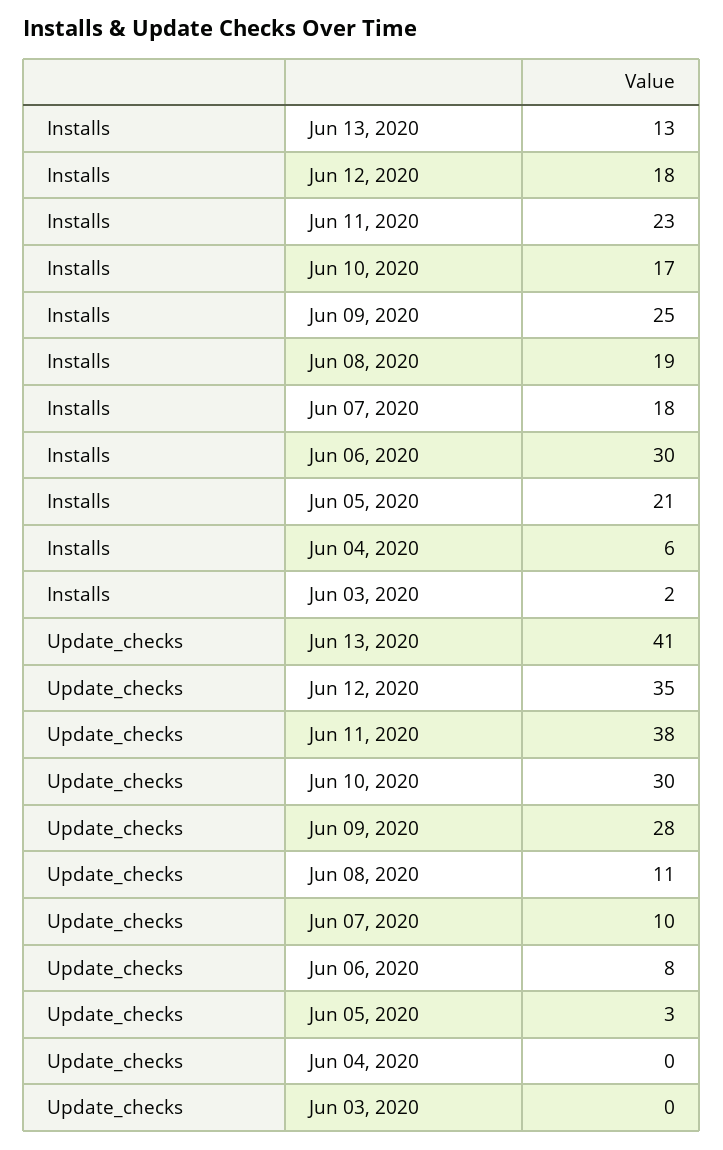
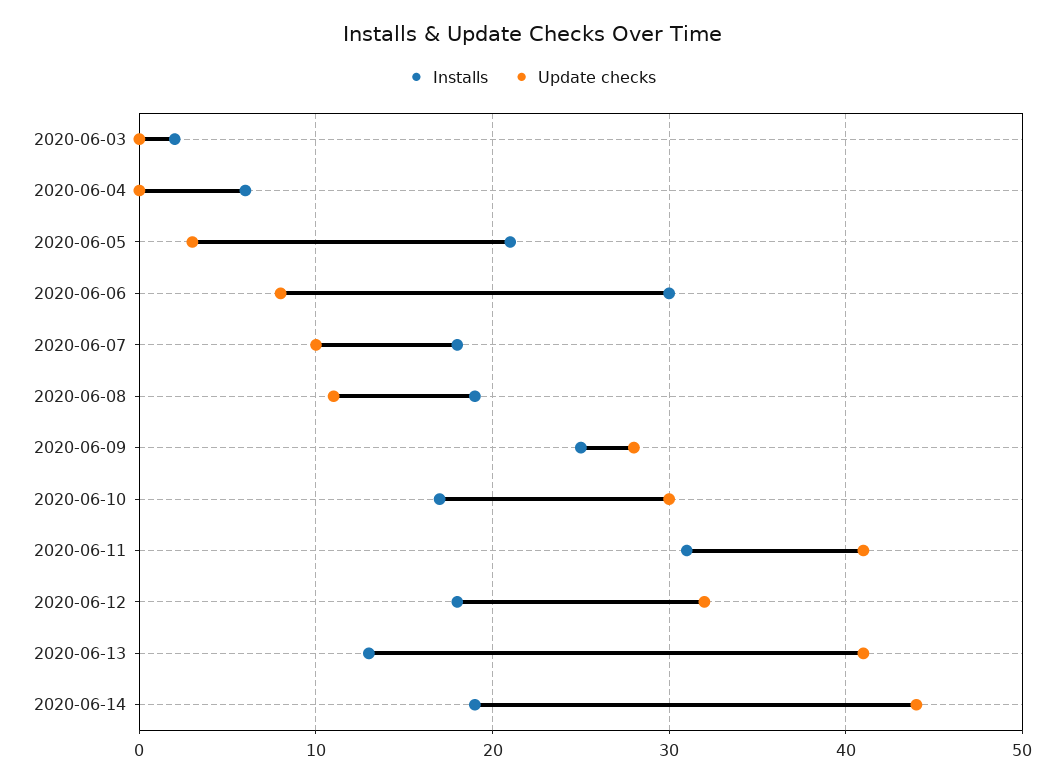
Installs, Jun 11, 2020: 23 -> 31
Update_checks, Jun 12, 2020: 35 -> 32
Update_checks, Jun 11, 2020: 38 -> 41
Installs, 2020-06-14: none -> 19
Update_checks, 2020-06-14: none -> 44

